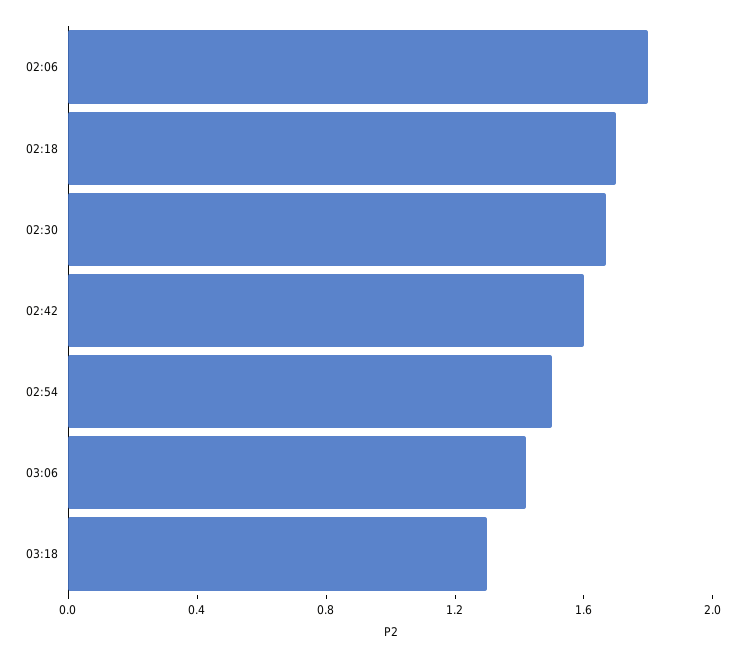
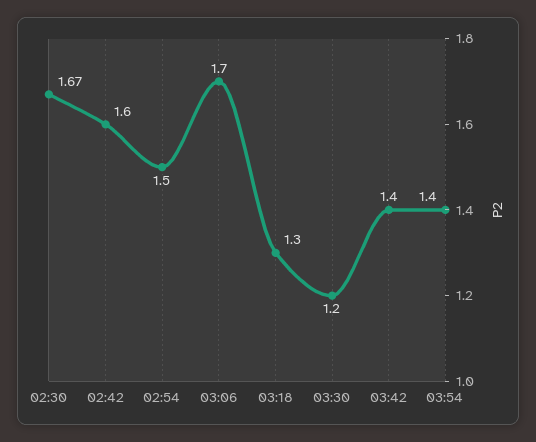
02:06: 1.8 -> none
02:18: 1.7 -> none
03:06: 1.4 -> 1.7
03:30: none -> 1.2
03:42: none -> 1.4
03:54: none -> 1.4

